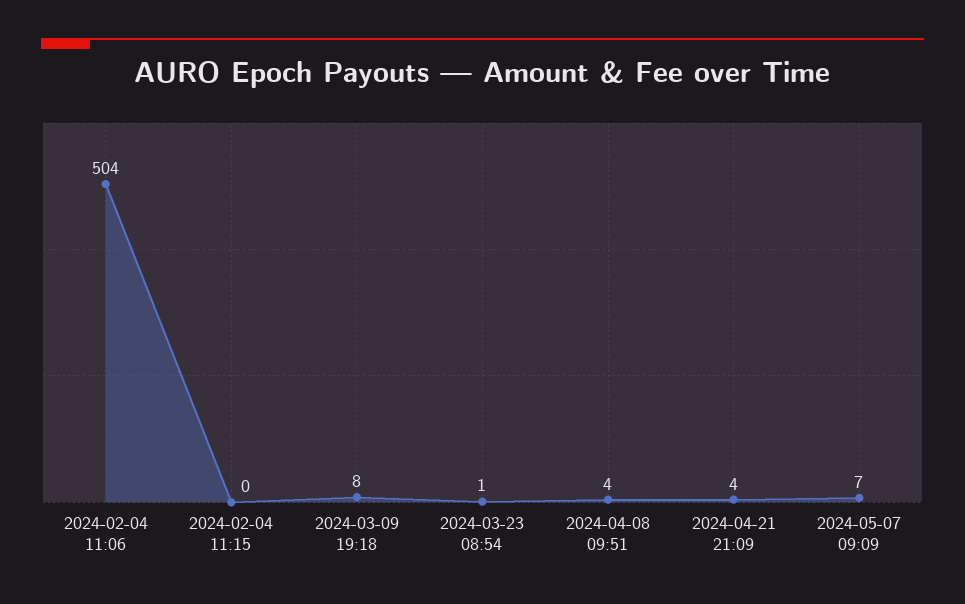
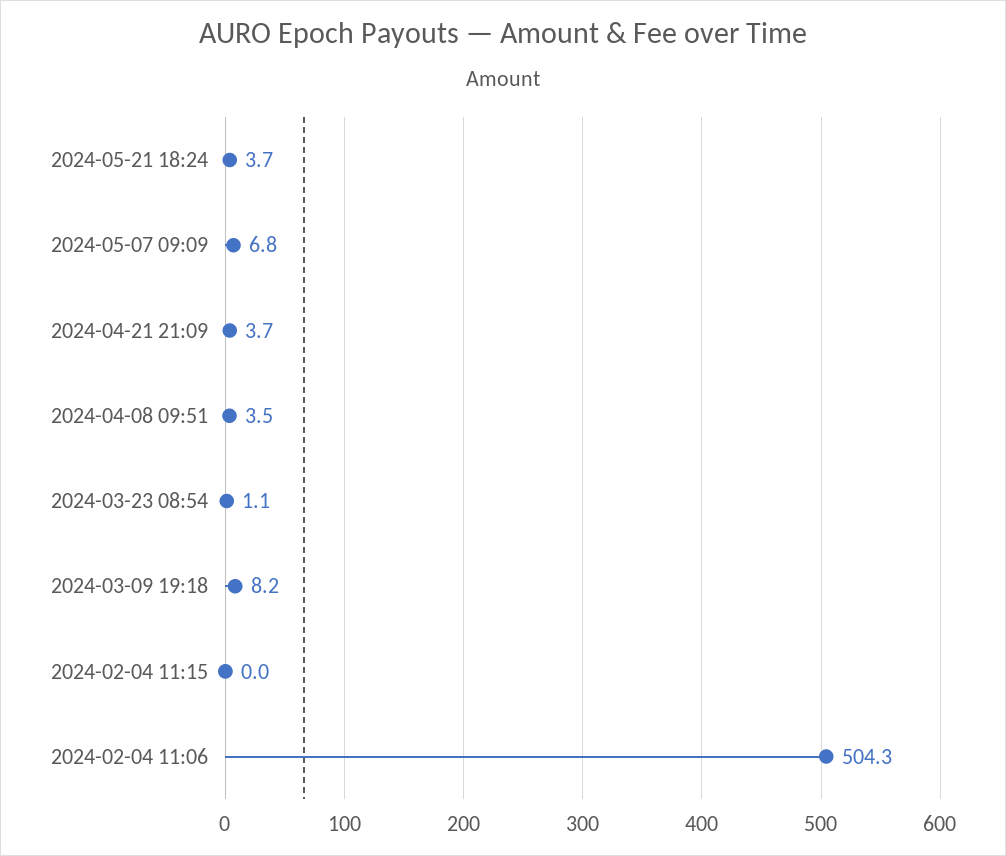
2024-05-21 18:24: none -> 3.7

